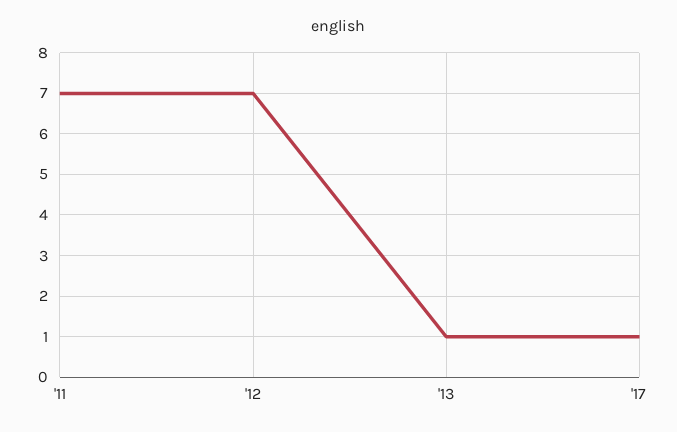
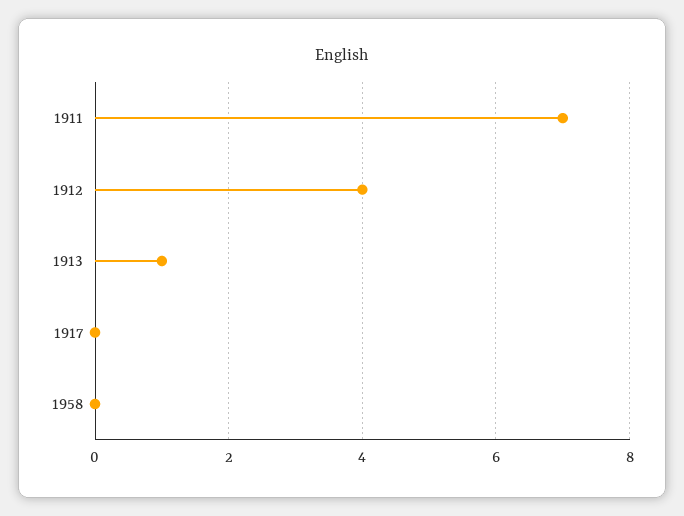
'12: 7 -> 4
'17: 1 -> 0
1958: none -> 0

